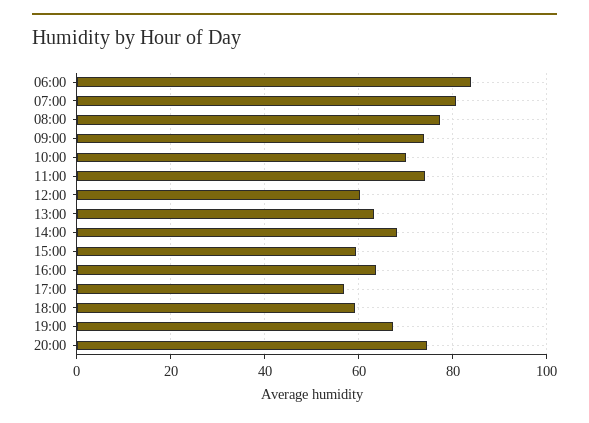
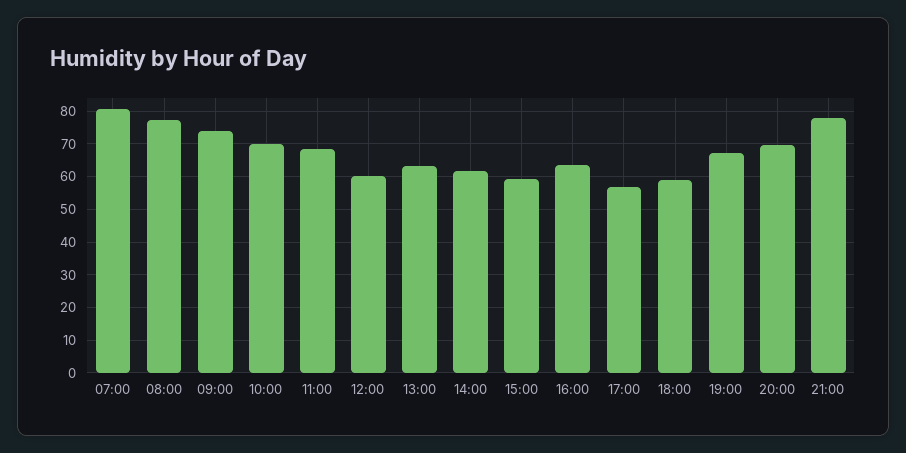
06:00: 84 -> none
11:00: 74 -> 68
14:00: 68 -> 62
20:00: 74 -> 70
21:00: none -> 78

